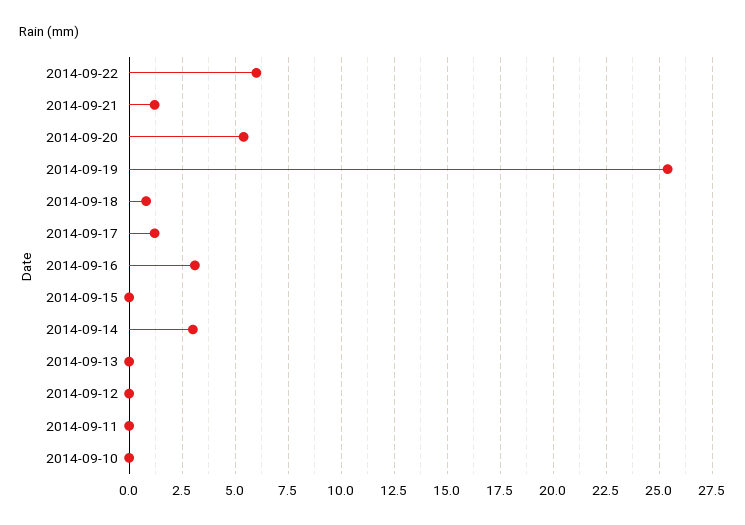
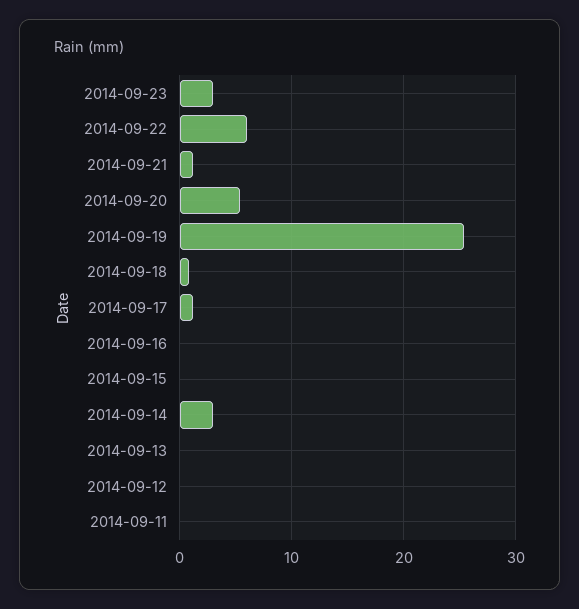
2014-09-16: 3 -> 0
2014-09-10: 0 -> none
2014-09-23: none -> 3

